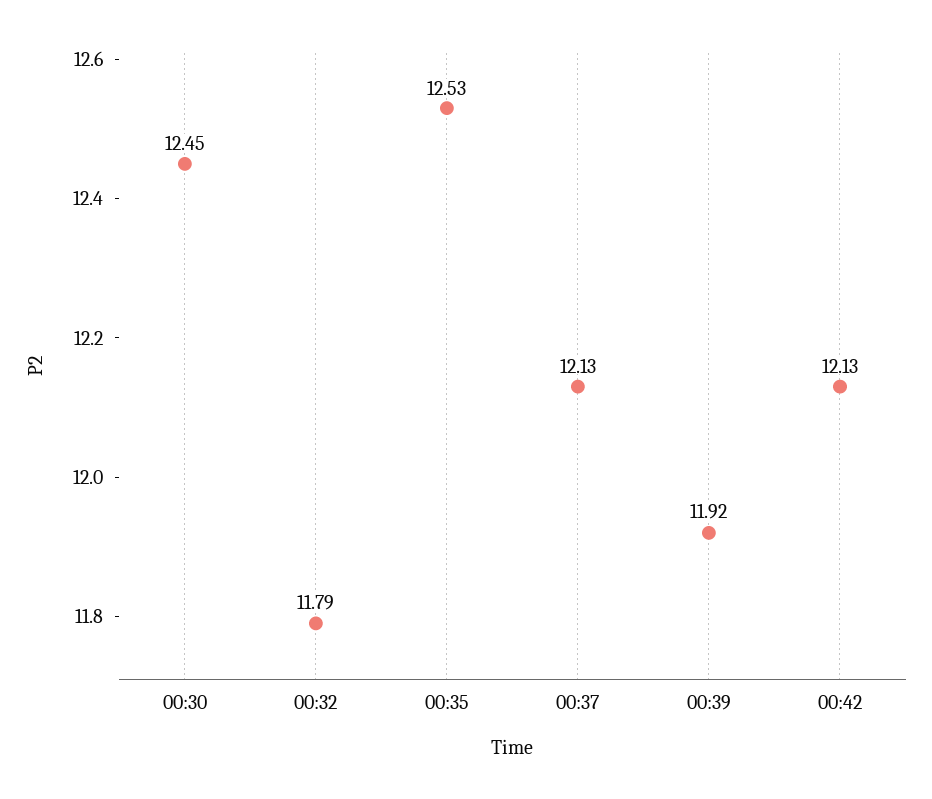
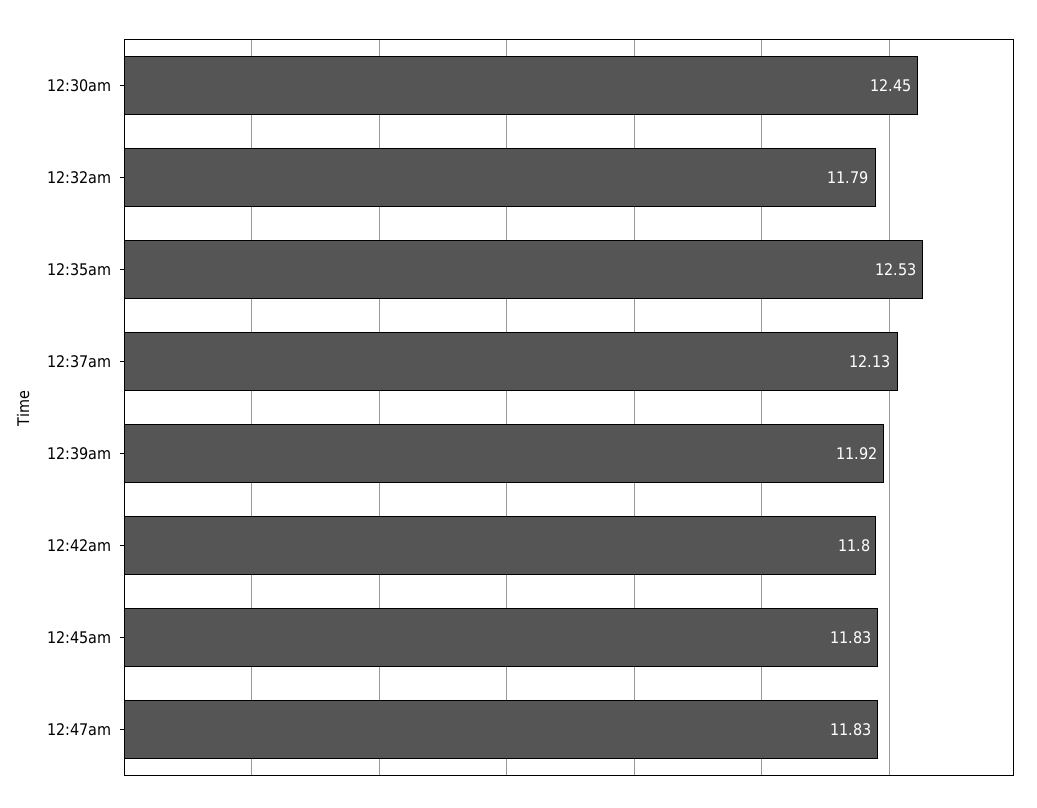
00:42: 12.13 -> 11.8
12:45am: none -> 11.83
12:47am: none -> 11.83

